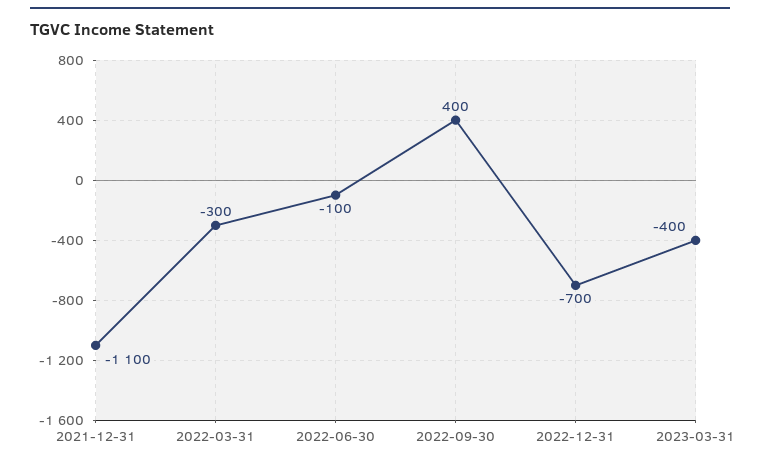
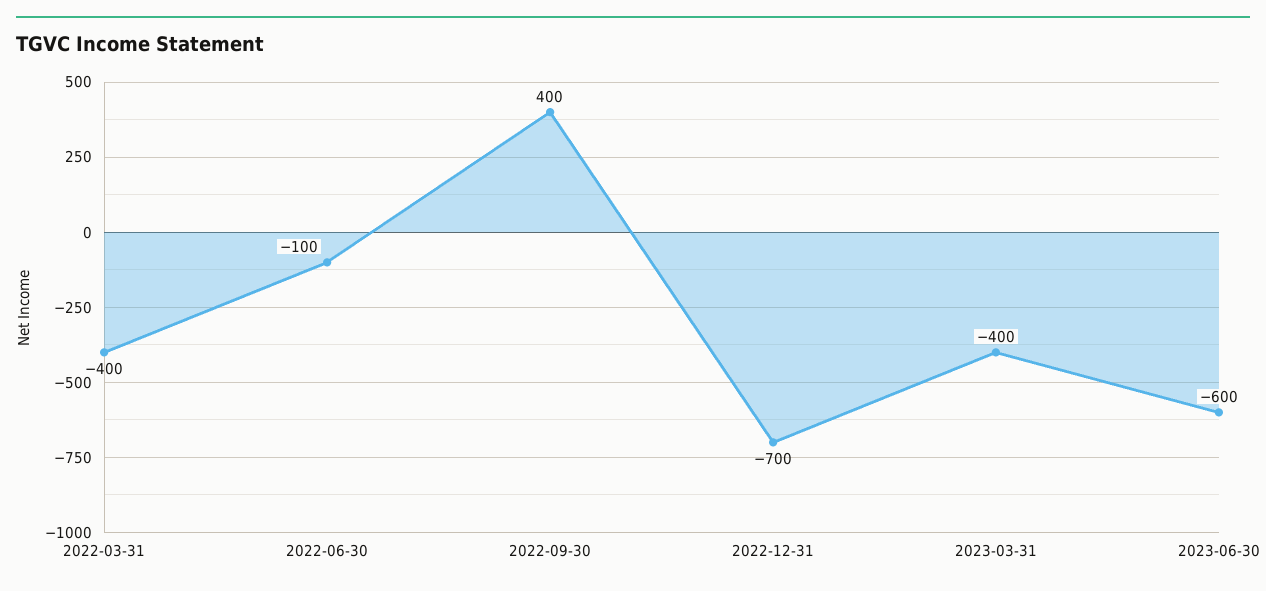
2021-12-31: -1100 -> none
2022-03-31: -300 -> -400
2023-06-30: none -> -600

